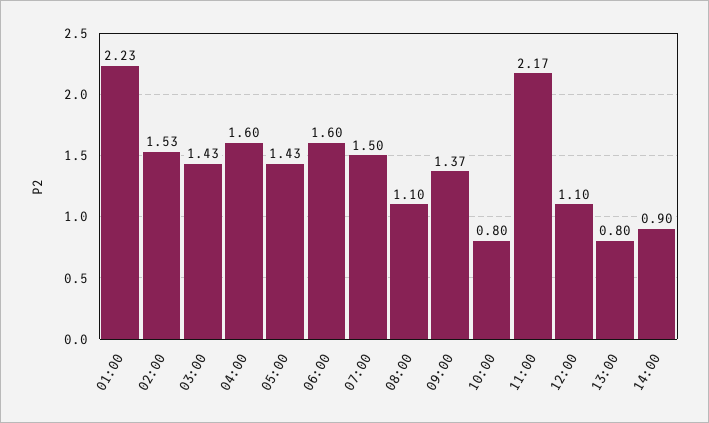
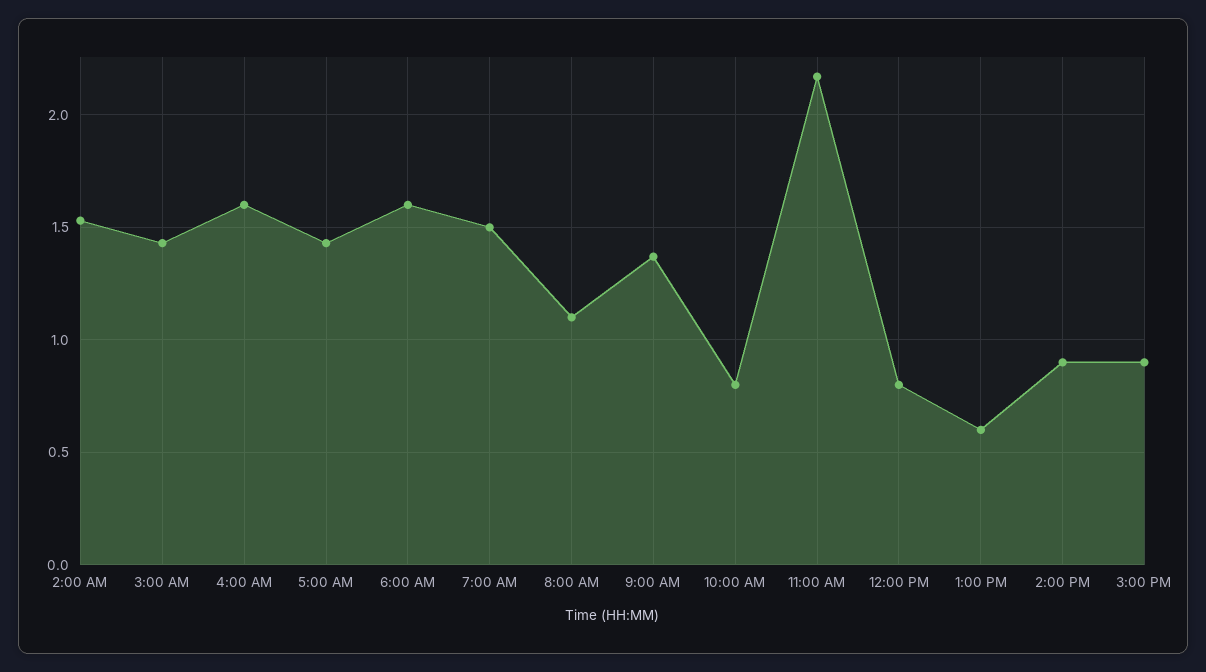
01:00: 2.23 -> none
12:00: 1.1 -> 0.8
13:00: 0.8 -> 0.6
3:00 PM: none -> 0.9

